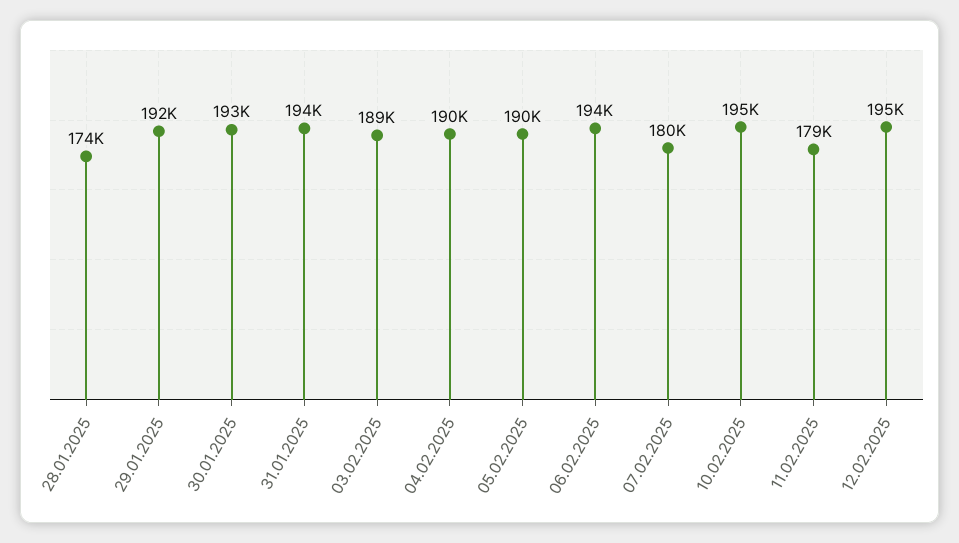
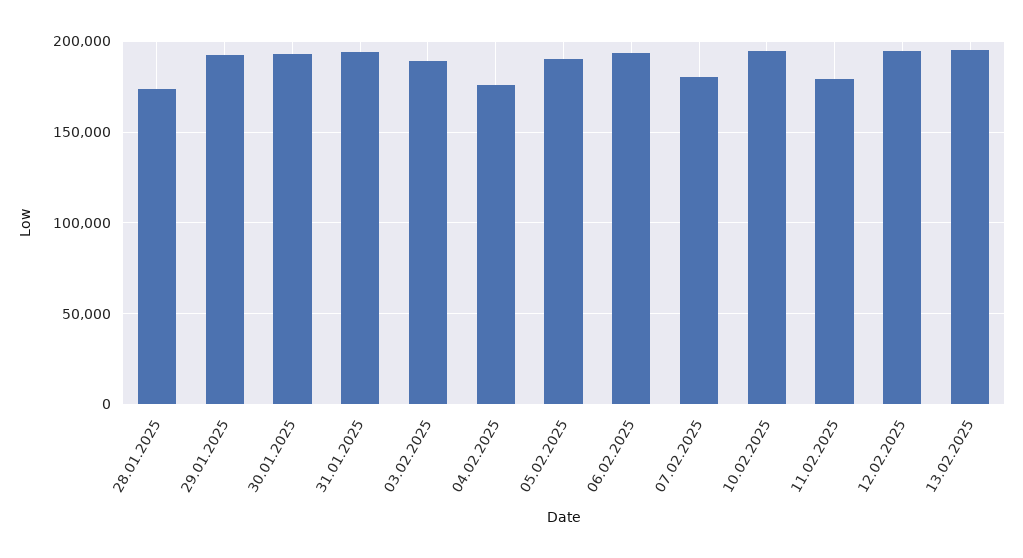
04.02.2025: 190000 -> 175000
13.02.2025: none -> 195000

